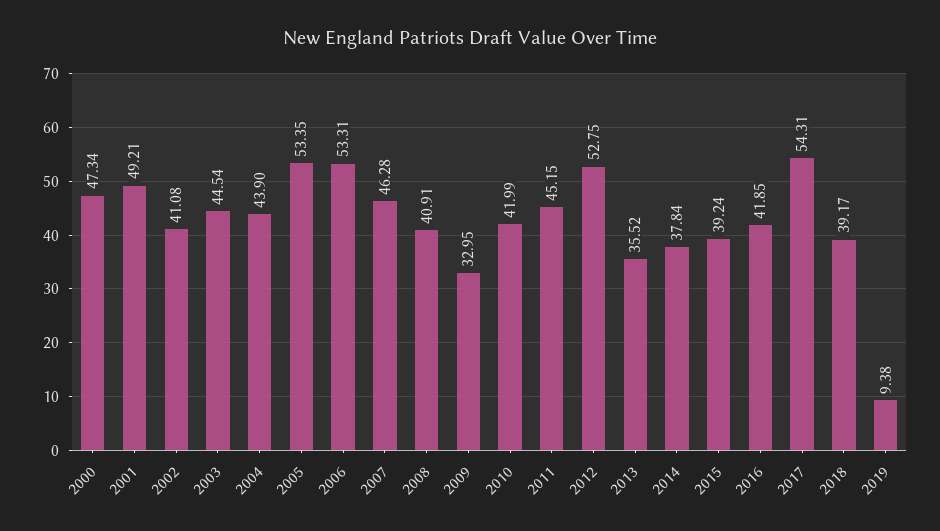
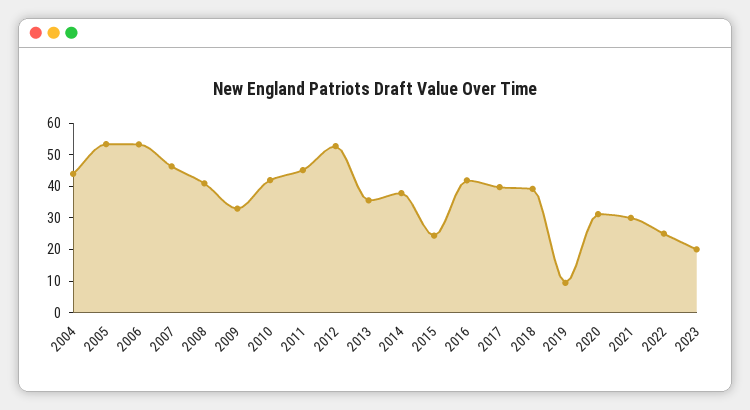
2000: 47.34 -> none
2001: 49.21 -> none
2002: 41.08 -> none
2003: 44.54 -> none
2015: 39.24 -> 25
2017: 54.31 -> 40
2020: none -> 30
2021: none -> 30
2022: none -> 25
2023: none -> 20

